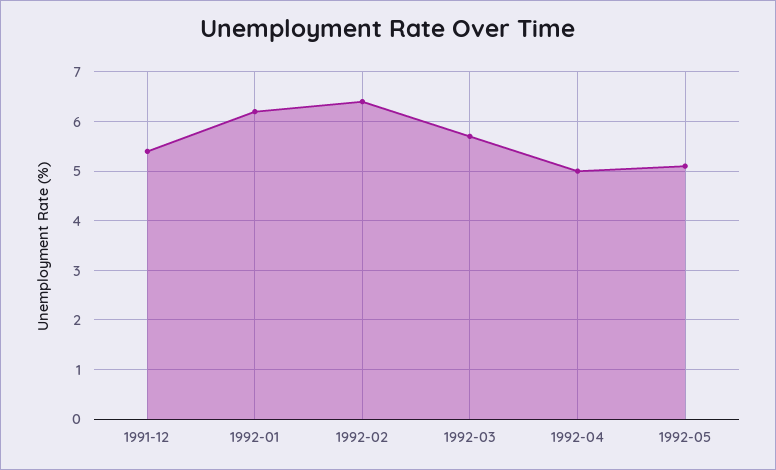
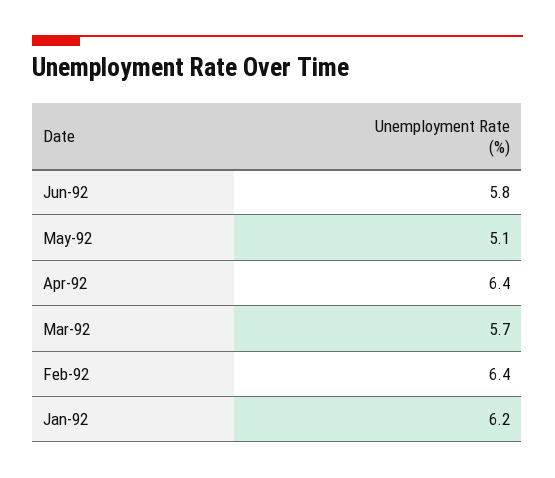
1991-12: 5.5 -> none
1992-04: 5 -> 6.4
Jun-92: none -> 5.8

